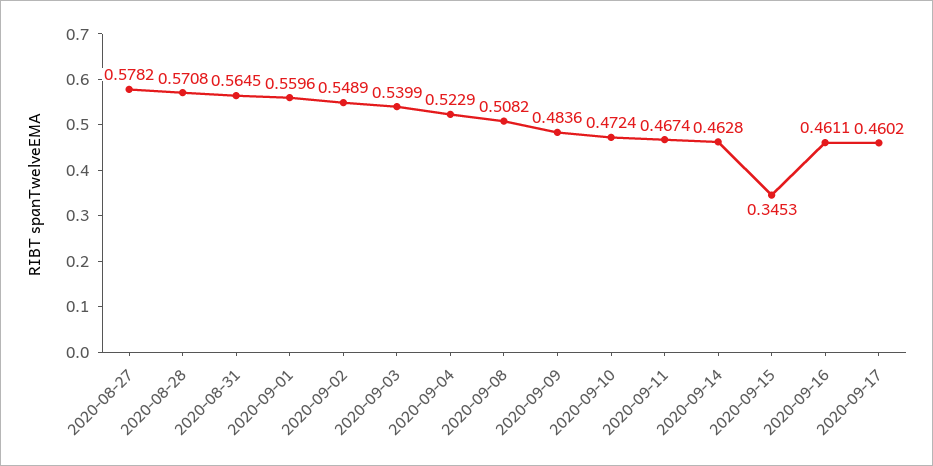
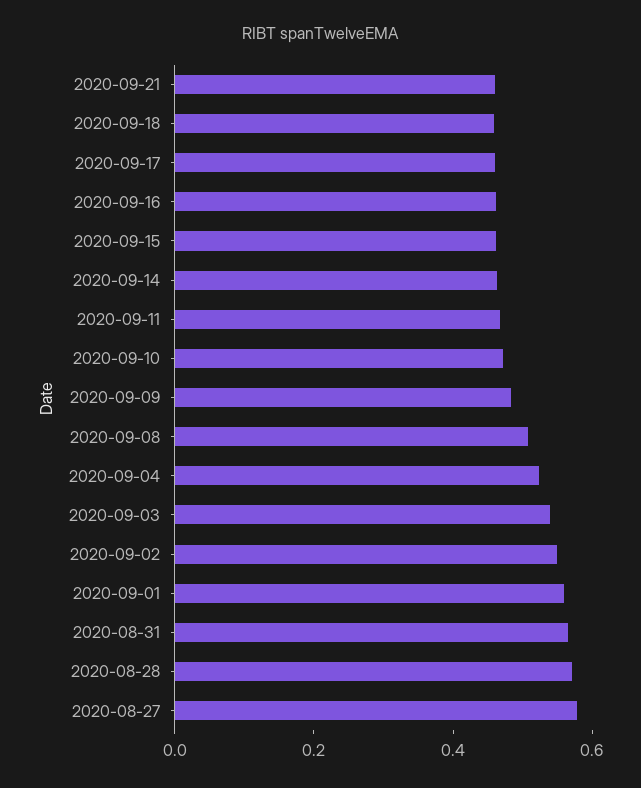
2020-09-15: 0.3453 -> 0.45
2020-09-21: none -> 0.45
2020-09-18: none -> 0.45

